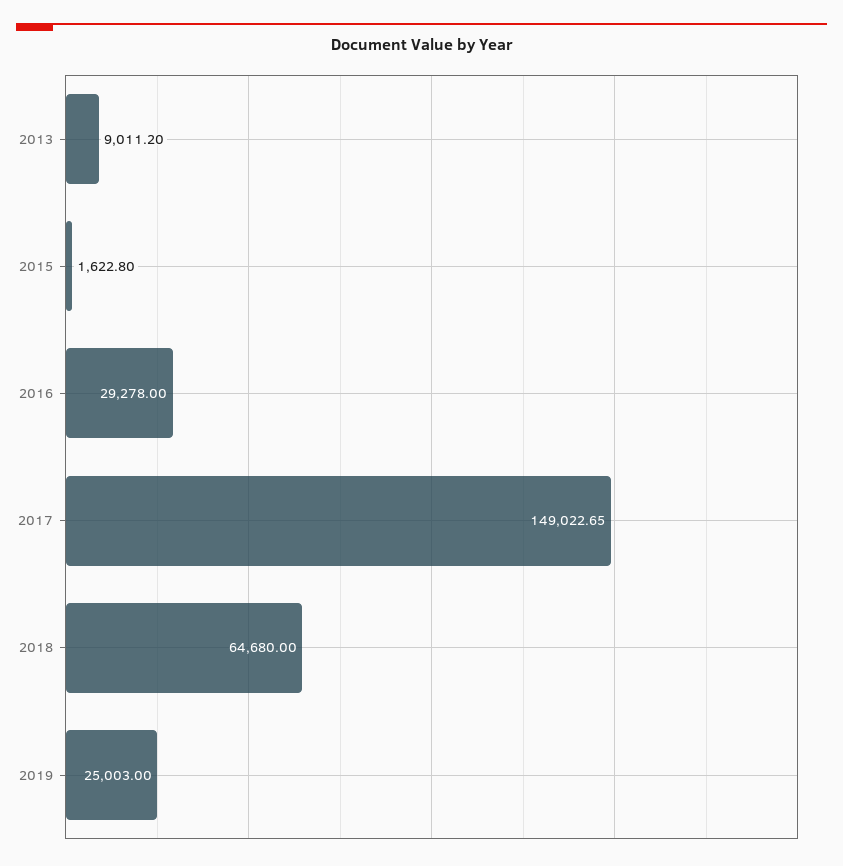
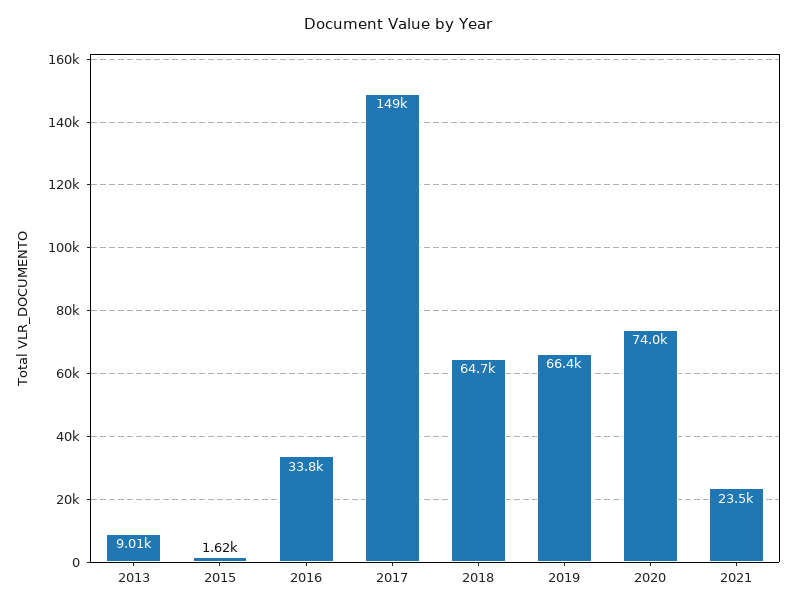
2016: 29278 -> 33800
2019: 25003 -> 66400
2020: none -> 74000
2021: none -> 23500

